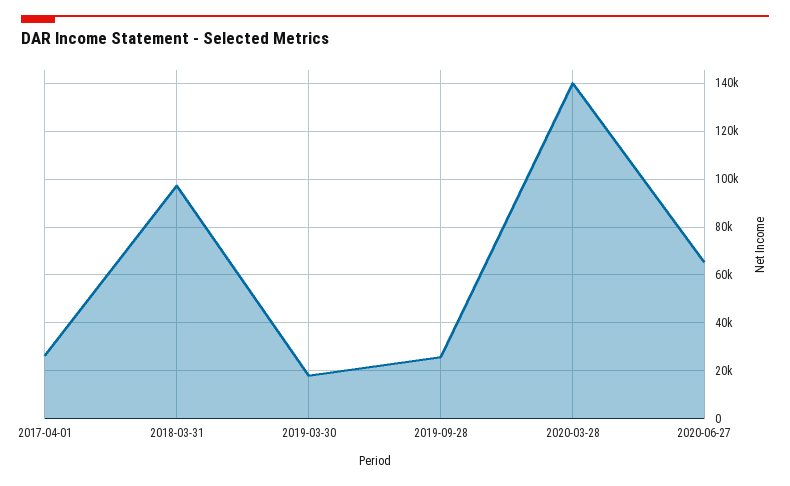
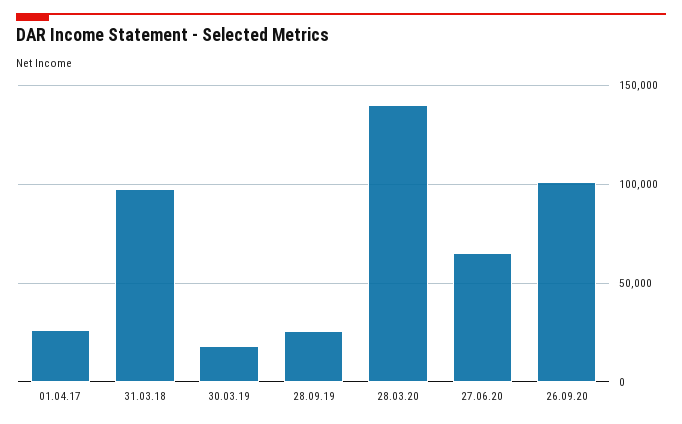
26.09.20: none -> 100000

